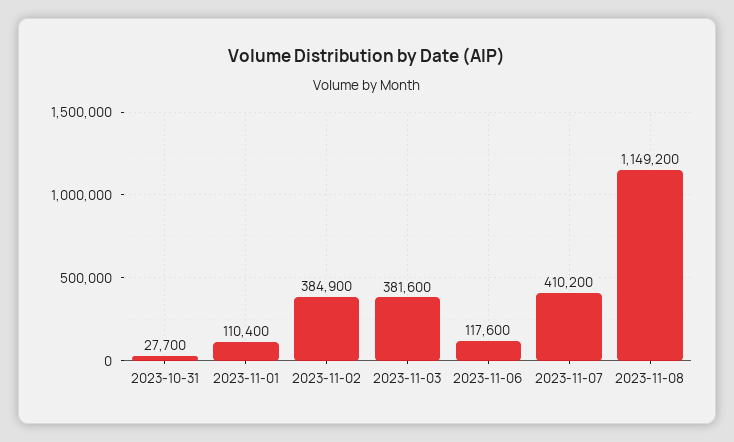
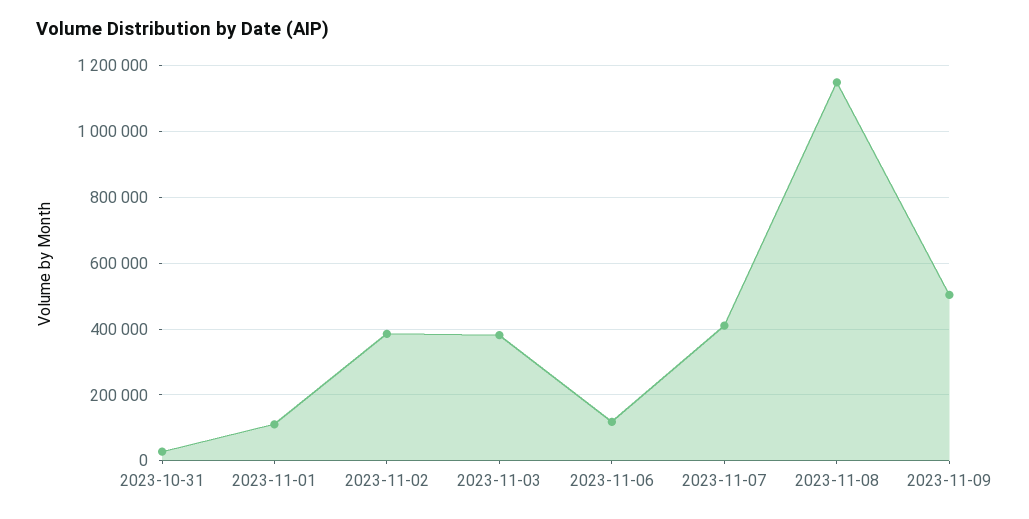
2023-11-09: none -> 500000

